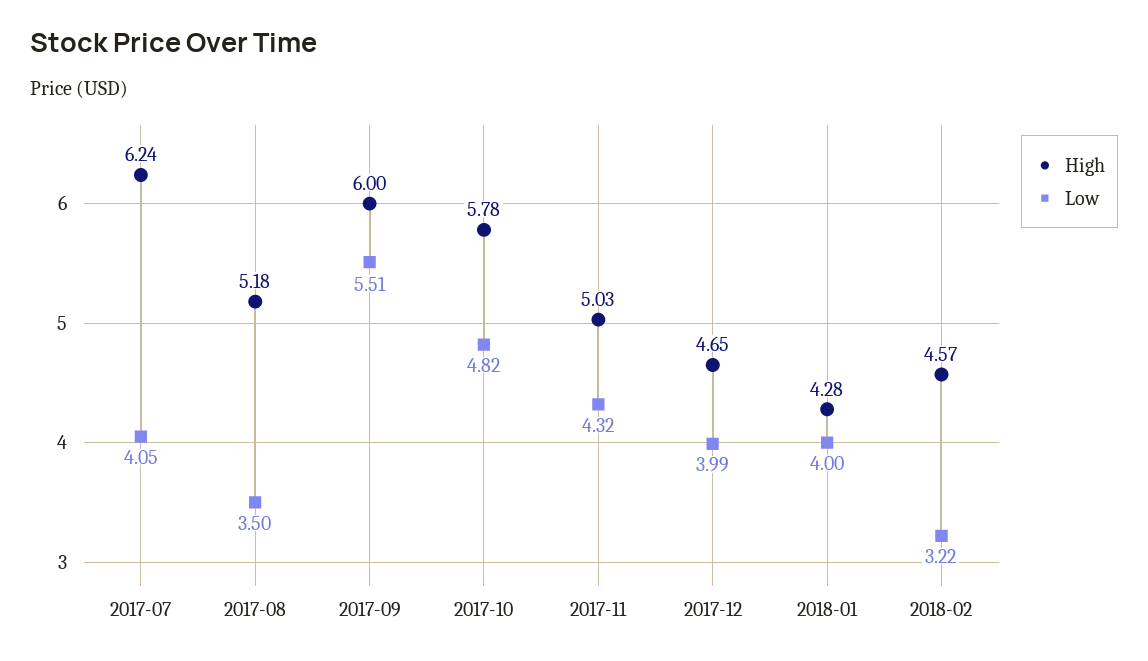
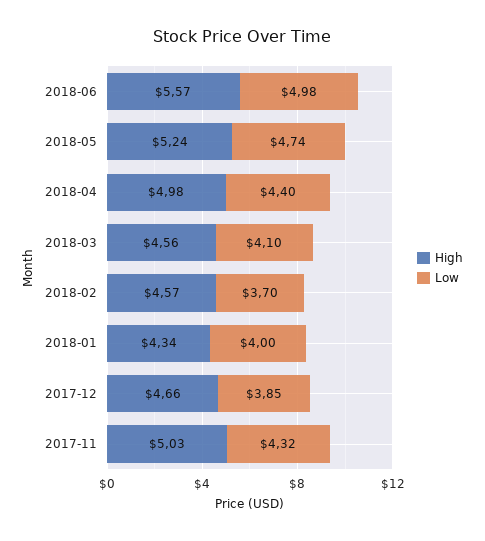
High, 2017-07: 6.24 -> none
Low, 2017-07: 4.05 -> none
High, 2017-08: 5.18 -> none
Low, 2017-08: 3.5 -> none
High, 2017-09: 6 -> none
Low, 2017-09: 5.51 -> none
High, 2017-10: 5.78 -> none
Low, 2017-10: 4.82 -> none
High, 2017-12: 4.65 -> 4.66
Low, 2017-12: 3.99 -> 3.85
High, 2018-01: 4.28 -> 4.34
Low, 2018-02: 3.22 -> 3.7
High, 2018-06: none -> 5.57
Low, 2018-06: none -> 4.98
High, 2018-05: none -> 5.24
Low, 2018-05: none -> 4.74
High, 2018-04: none -> 4.98
Low, 2018-04: none -> 4.4
High, 2018-03: none -> 4.56
Low, 2018-03: none -> 4.1

